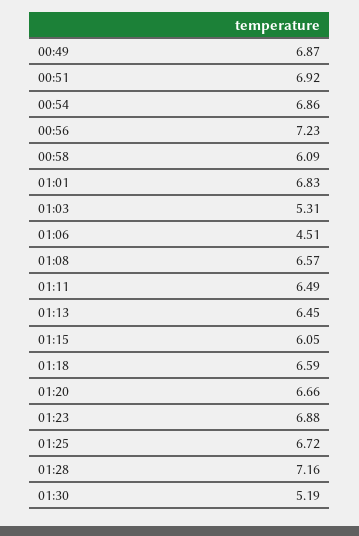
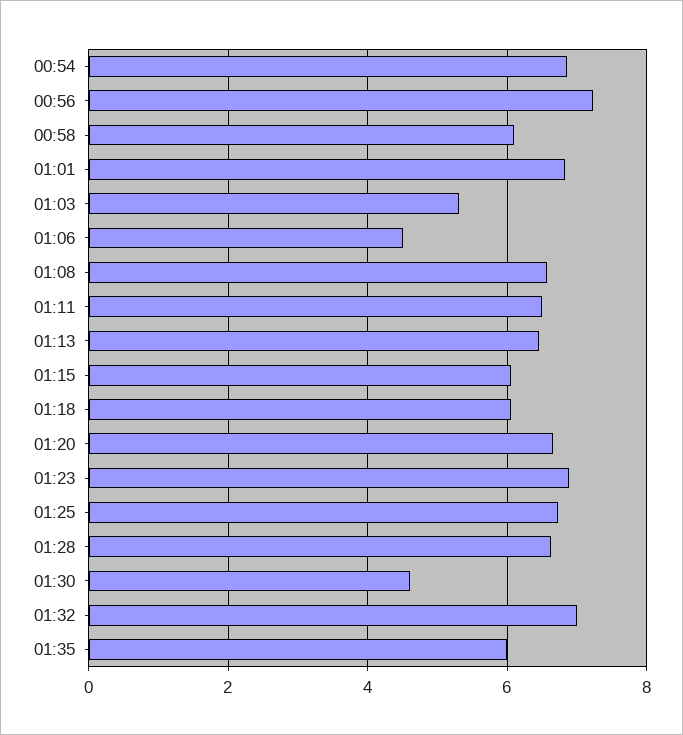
00:49: 6.87 -> none
00:51: 6.92 -> none
01:18: 6.59 -> 6
01:28: 7.16 -> 6.6
01:30: 5.19 -> 4.6
01:32: none -> 7
01:35: none -> 6

